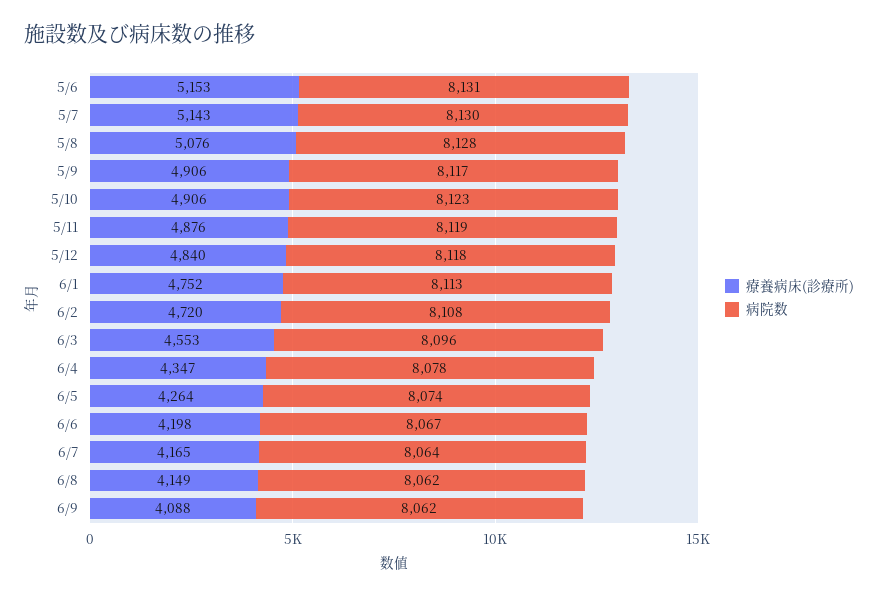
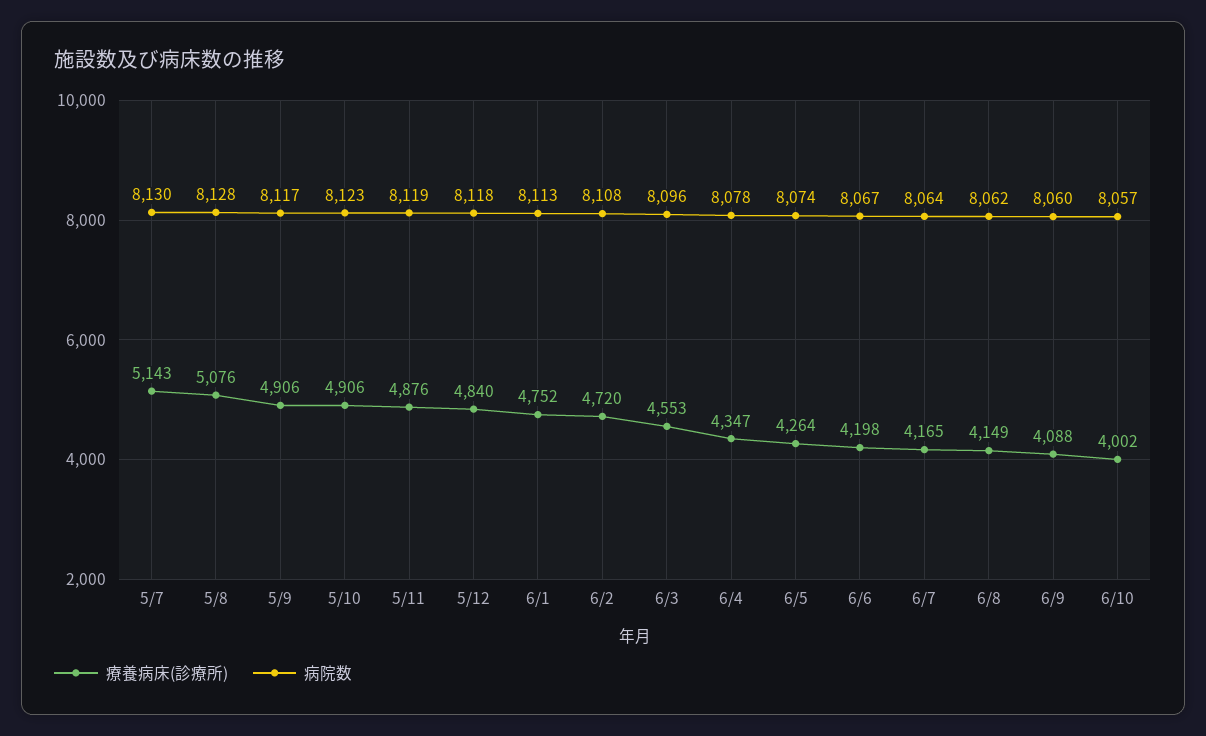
療養病床(診療所), 5/6: 5153 -> none
病院数, 5/6: 8131 -> none
病院数, 6/9: 8062 -> 8060
療養病床(診療所), 6/10: none -> 4002
病院数, 6/10: none -> 8057

